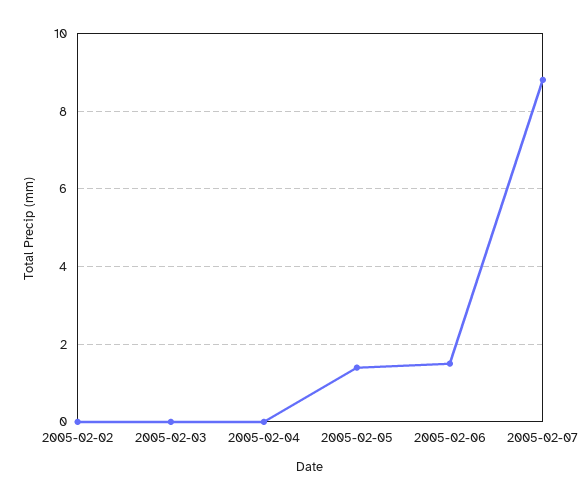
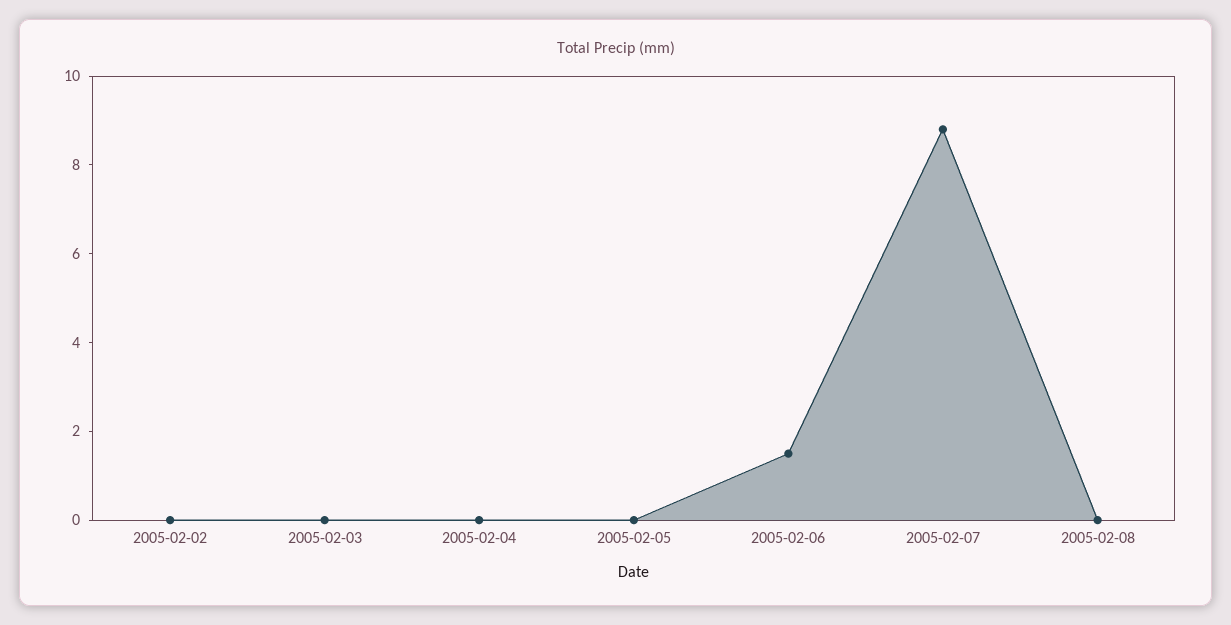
2005-02-05: 1.5 -> 0
2005-02-08: none -> 0

